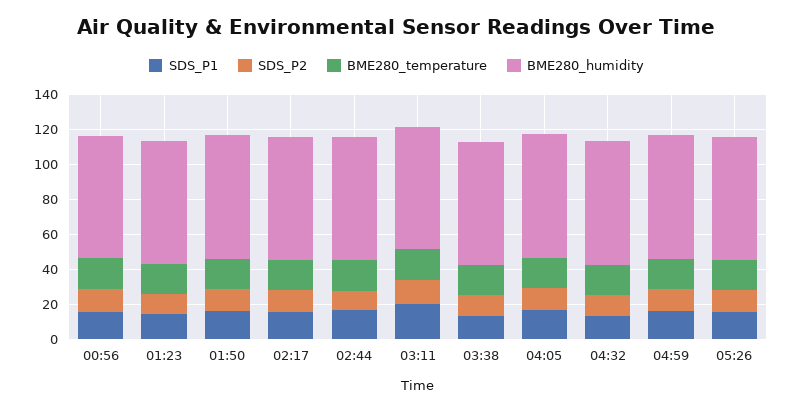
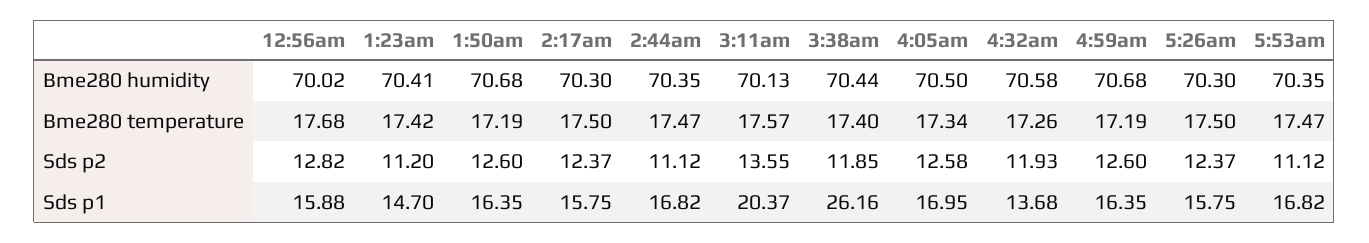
SDS_P1, 03:38: 15 -> 26.16
BME280_humidity, 5:53am: none -> 70.35
BME280_temperature, 5:53am: none -> 17.47
SDS_P2, 5:53am: none -> 11.12
SDS_P1, 5:53am: none -> 16.82

